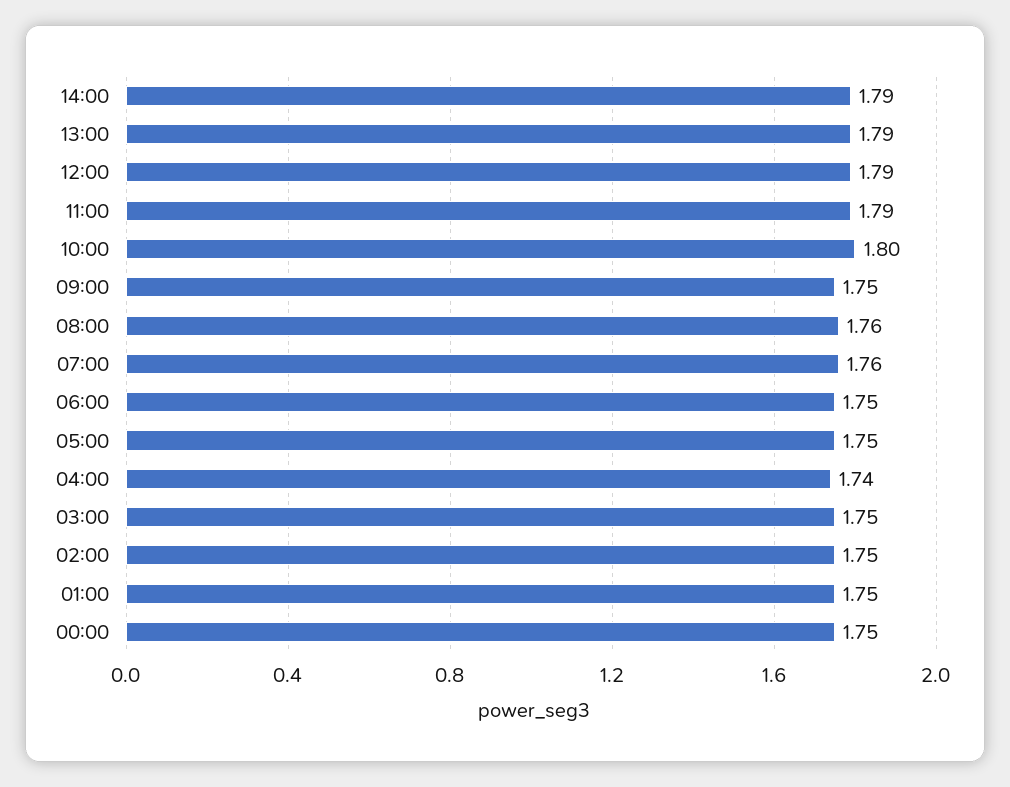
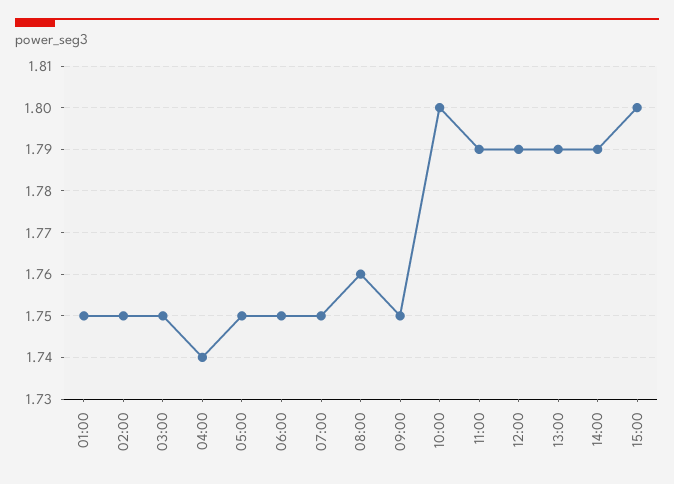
07:00: 1.76 -> 1.75
00:00: 1.75 -> none
15:00: none -> 1.8

